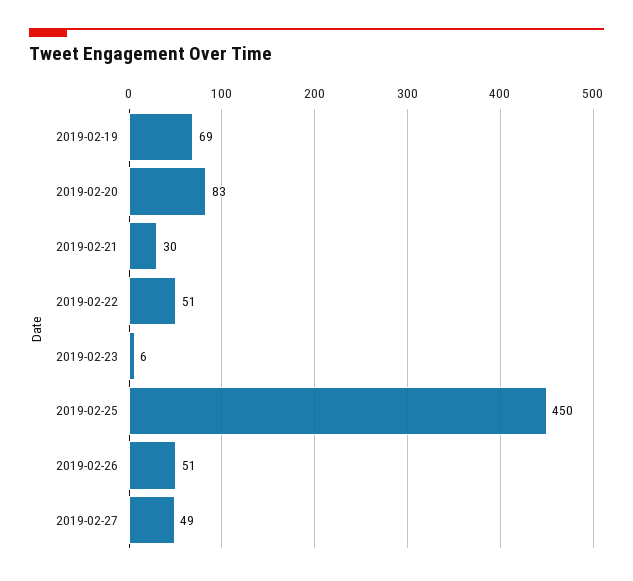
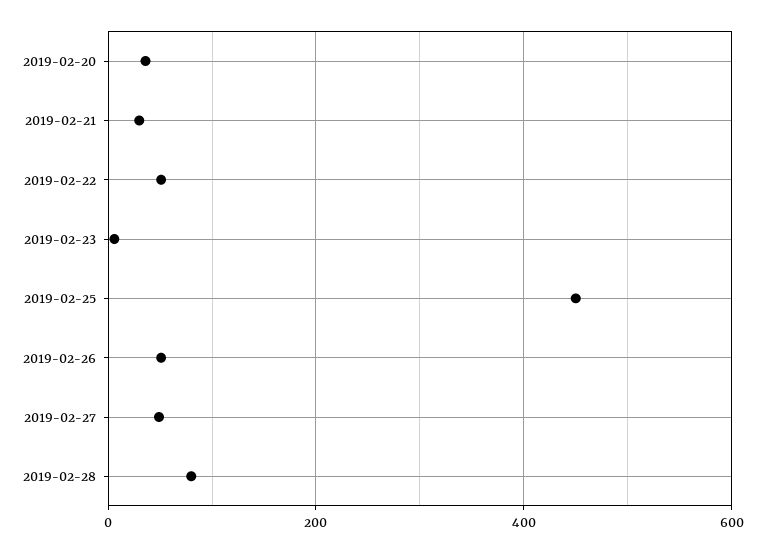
2019-02-19: 69 -> none
2019-02-20: 83 -> 40
2019-02-28: none -> 80

